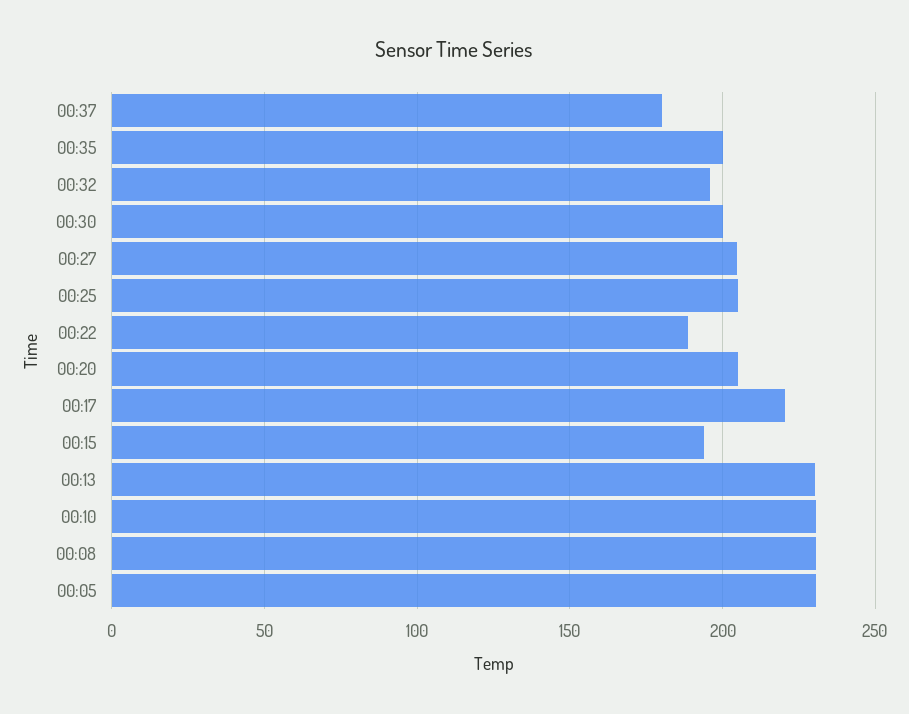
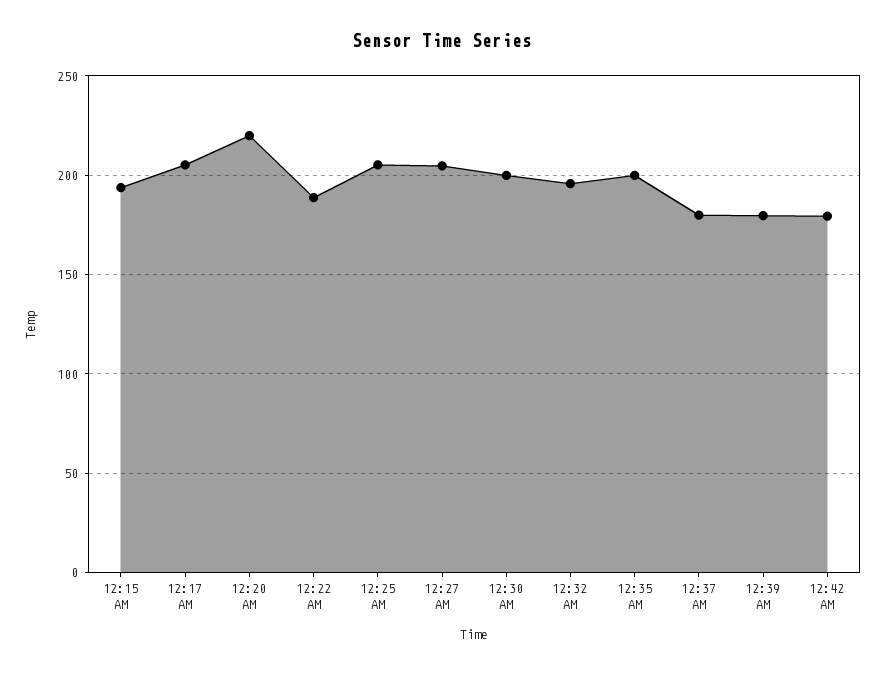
00:20: 205 -> 220
00:17: 220 -> 205
00:13: 230 -> none
00:10: 230 -> none
00:08: 230 -> none
00:05: 230 -> none
12:39 AM: none -> 180
12:42 AM: none -> 180

